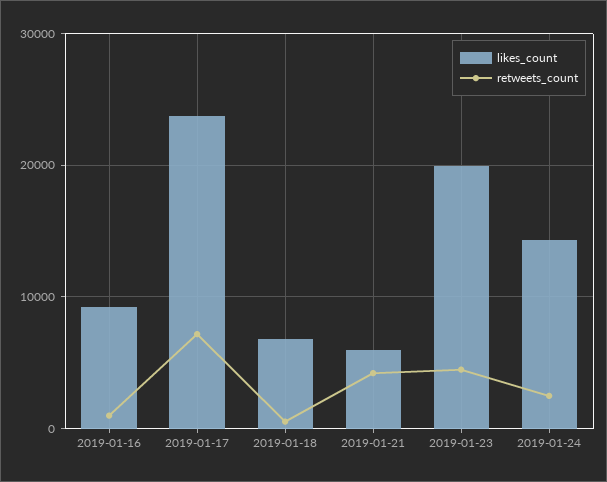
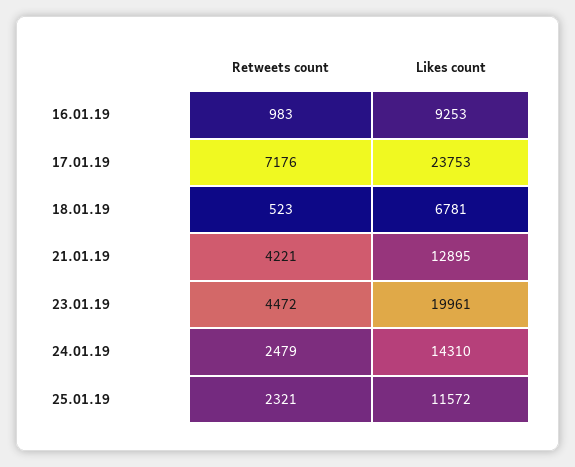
likes_count, 2019-01-21: 6000 -> 12895
retweets_count, 25.01.19: none -> 2321
likes_count, 25.01.19: none -> 11572

